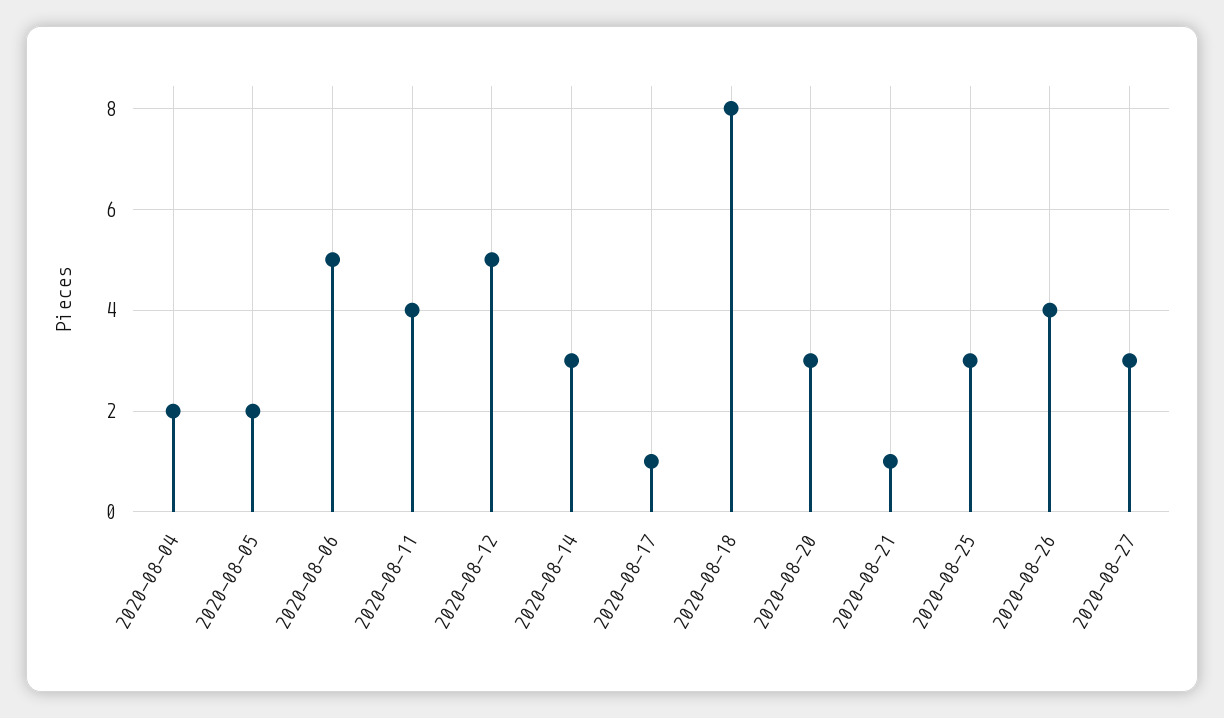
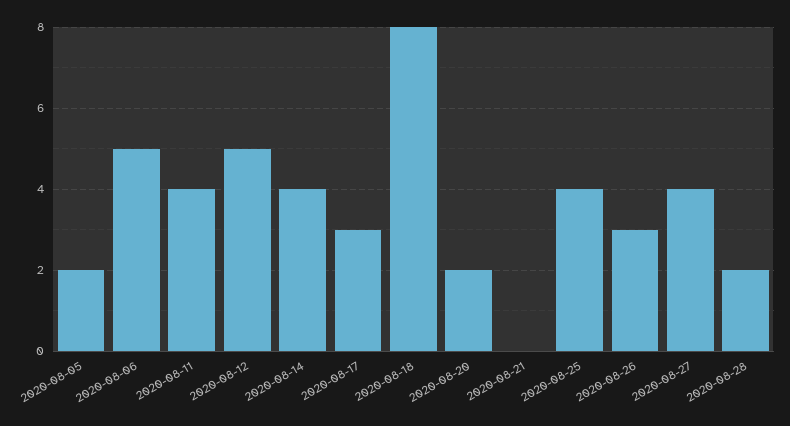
2020-08-04: 2 -> none
2020-08-14: 3 -> 4
2020-08-17: 1 -> 3
2020-08-20: 3 -> 2
2020-08-21: 1 -> 0
2020-08-25: 3 -> 4
2020-08-26: 4 -> 3
2020-08-27: 3 -> 4
2020-08-28: none -> 2

